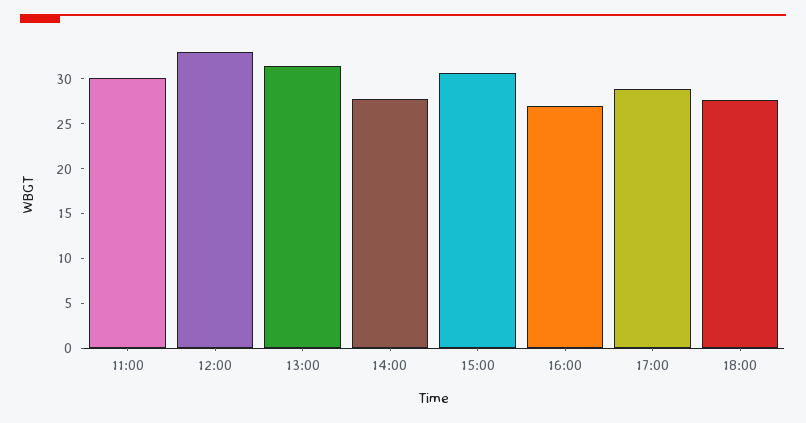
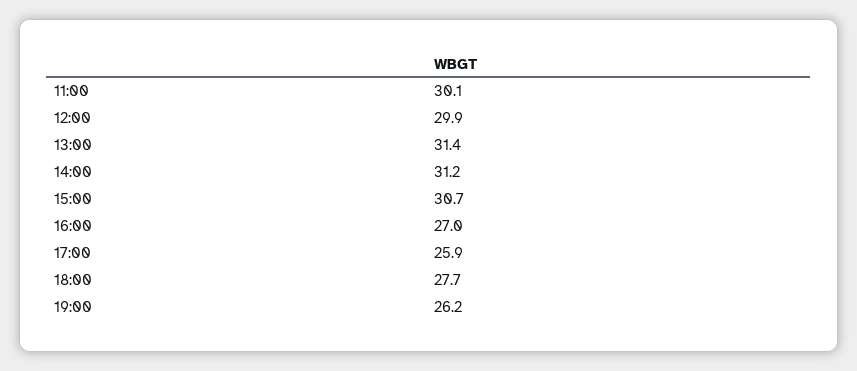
12:00: 33 -> 29.9
14:00: 28 -> 31.2
17:00: 29 -> 25.9
19:00: none -> 26.2

